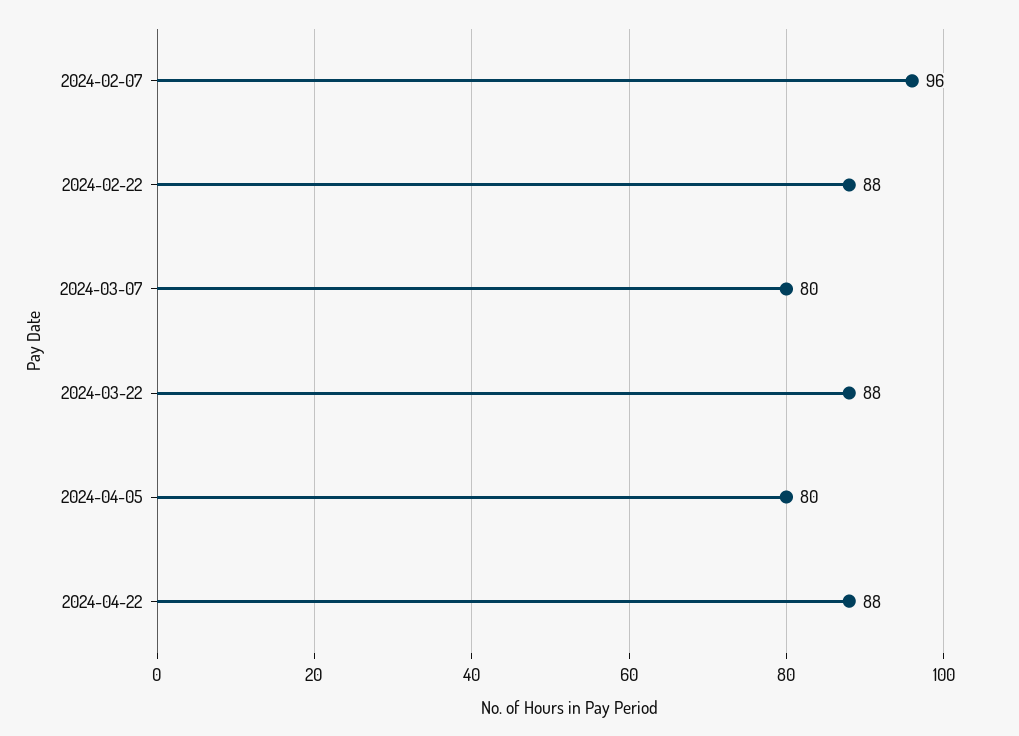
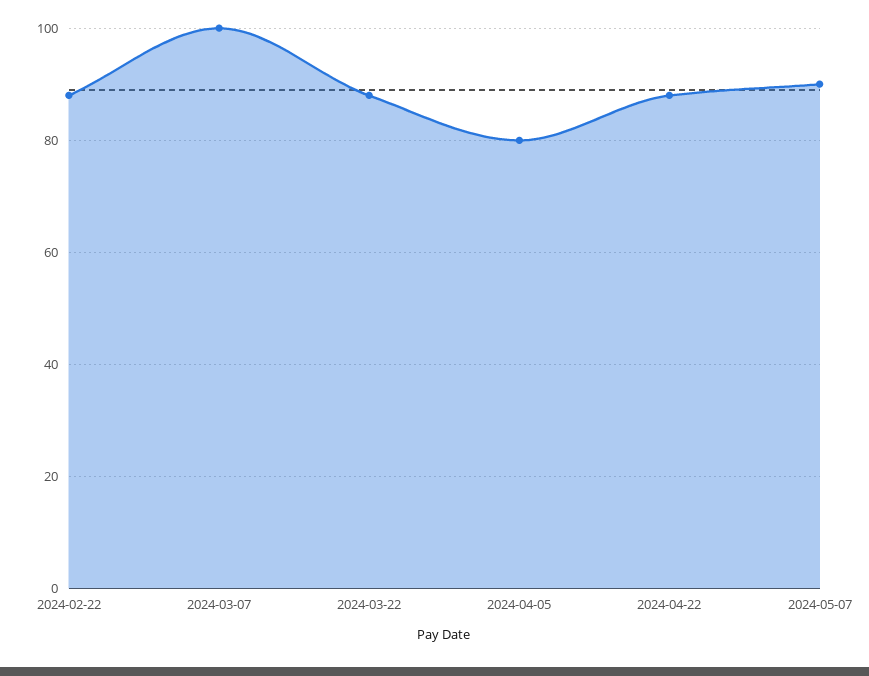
2024-02-07: 96 -> none
2024-03-07: 80 -> 100
2024-05-07: none -> 90

